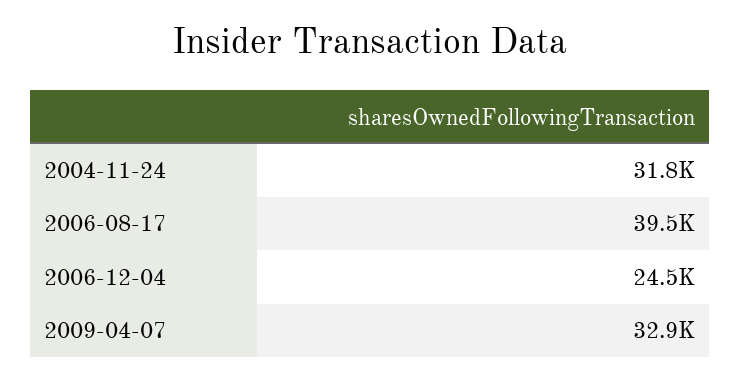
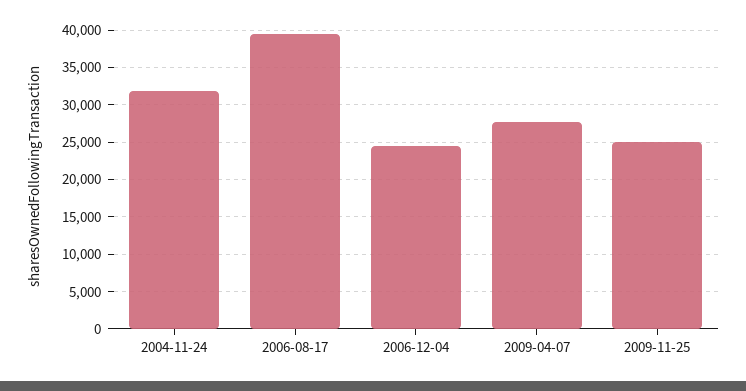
2009-04-07: 32900 -> 28000
2009-11-25: none -> 25000

